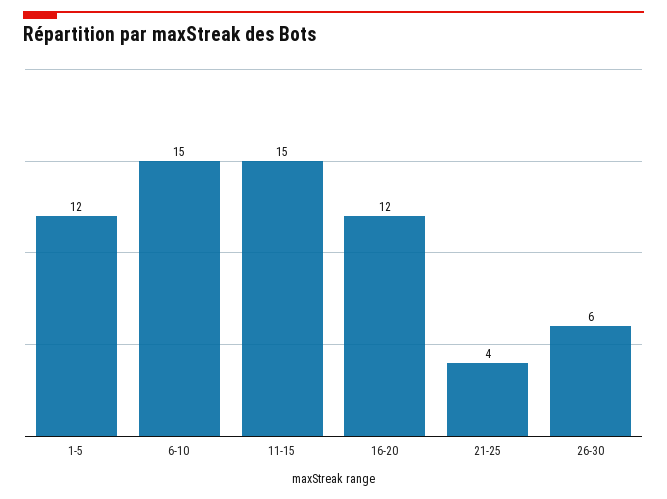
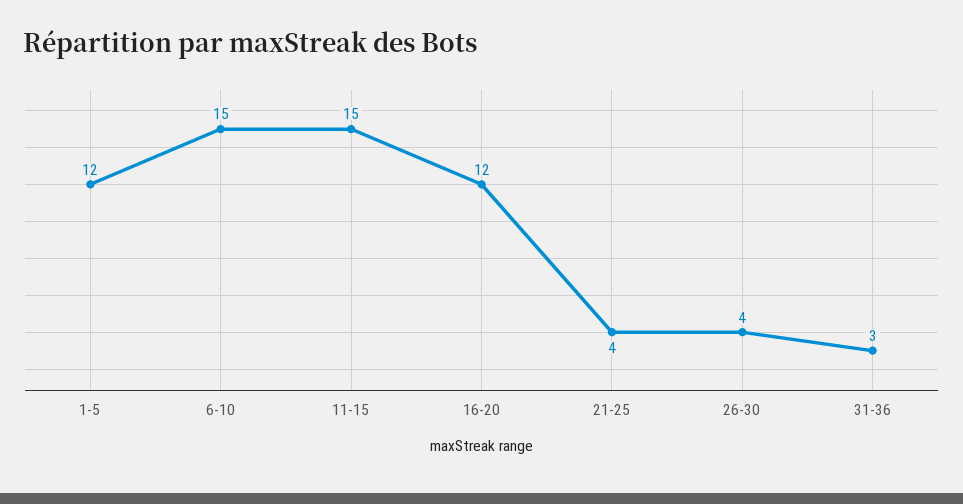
26-30: 6 -> 4
31-36: none -> 3

